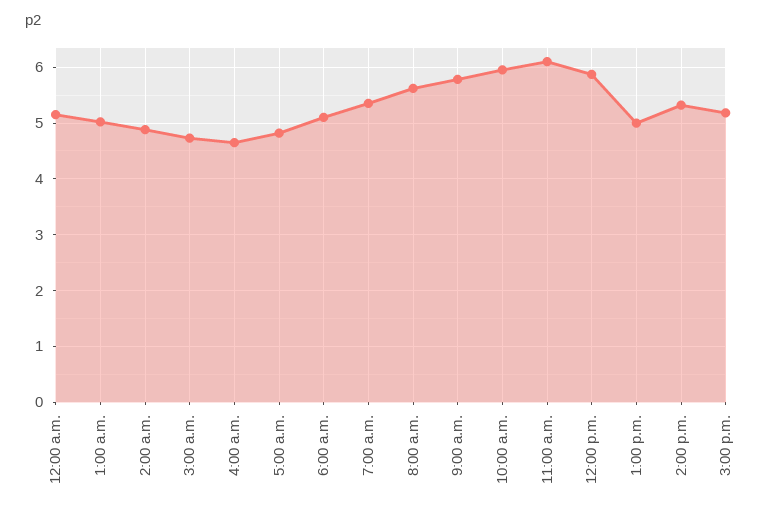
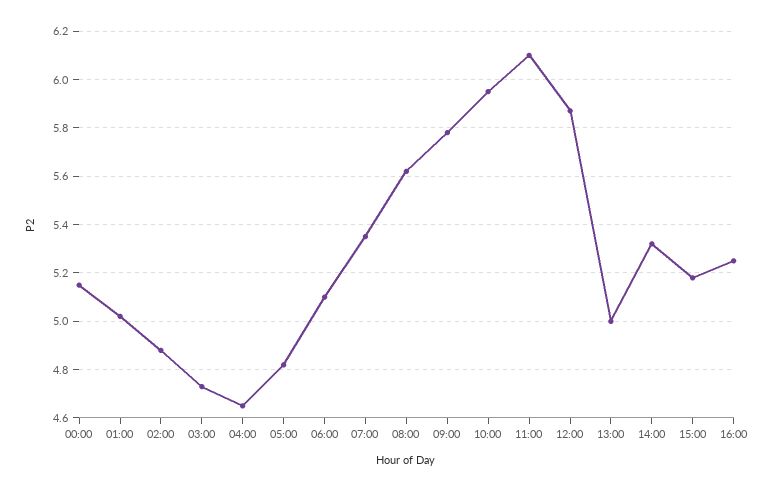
16:00: none -> 5.25

